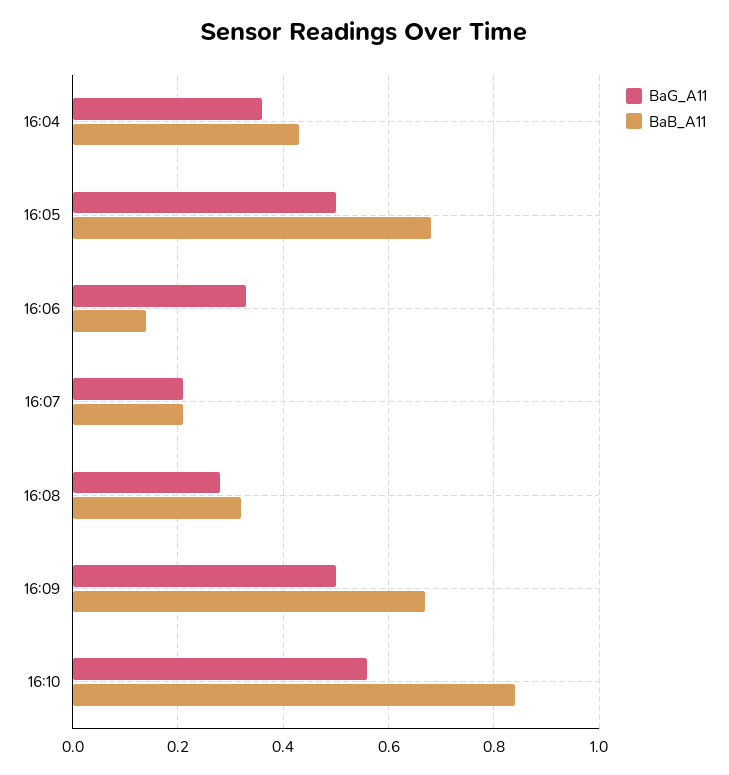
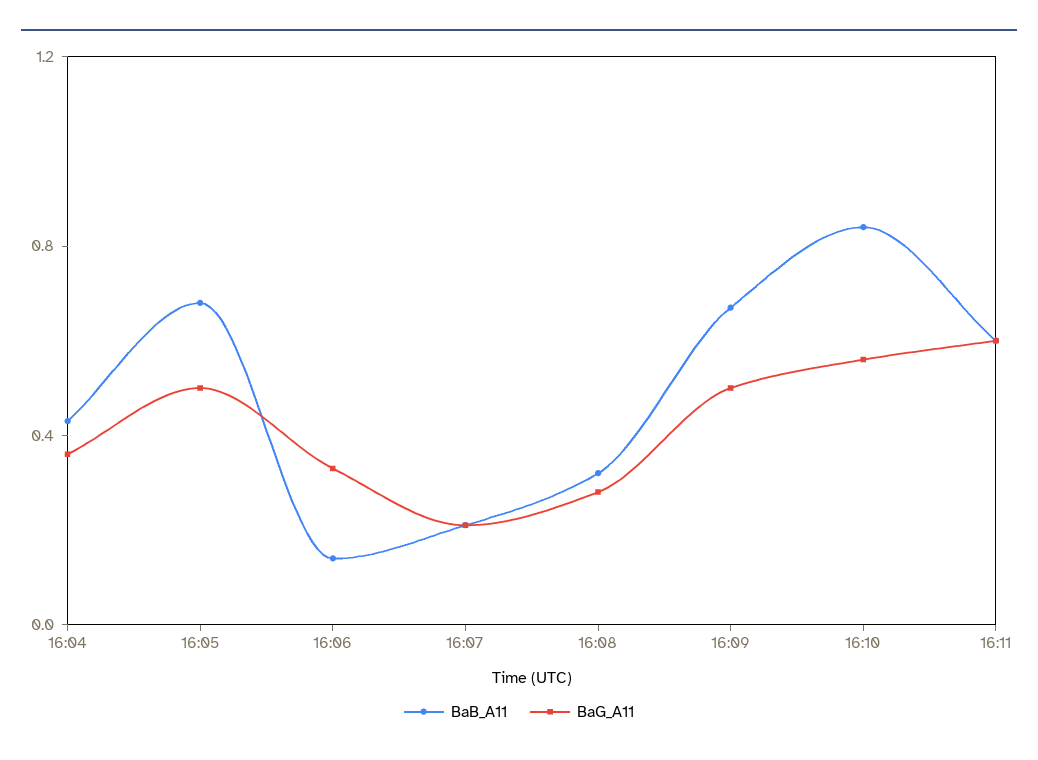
BaB_A11, 16:11: none -> 0.6
BaG_A11, 16:11: none -> 0.6

